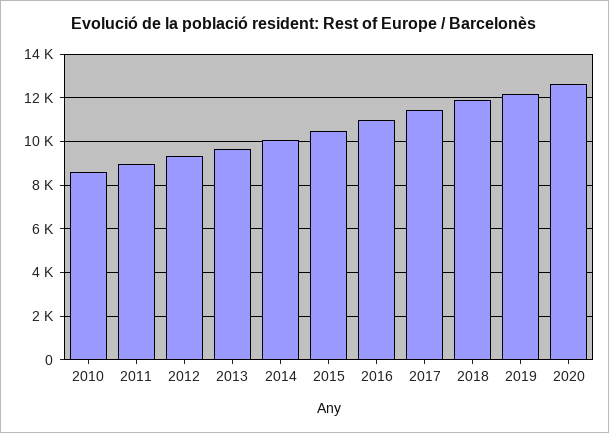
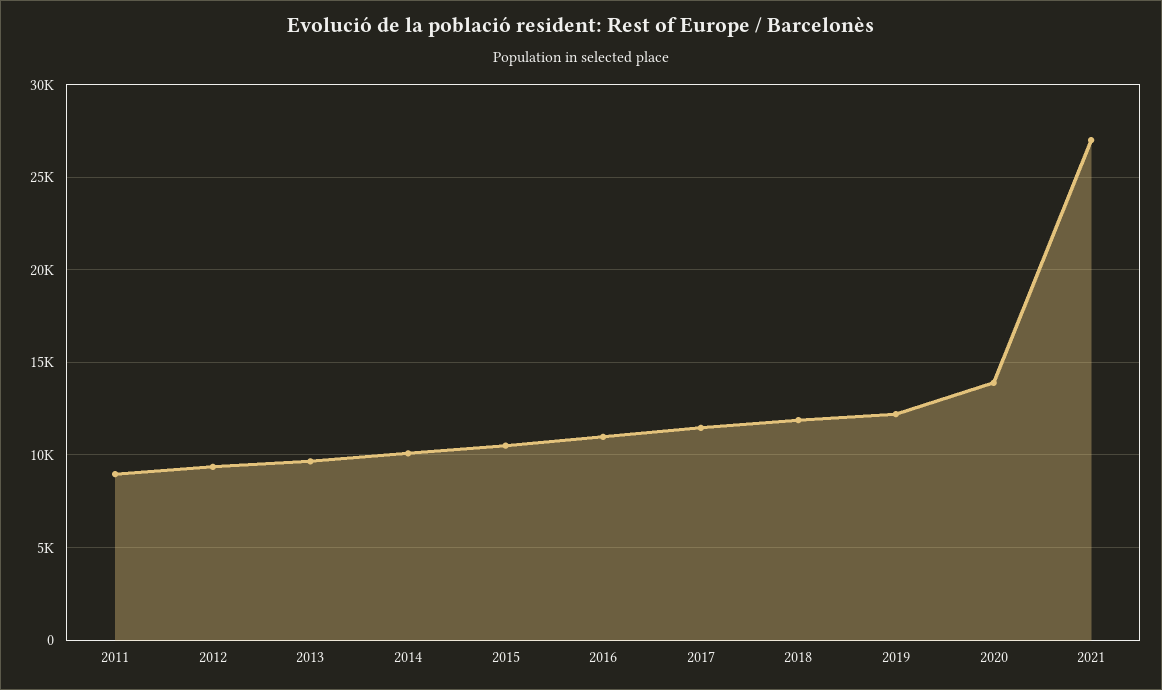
2010: 8500 -> none
2020: 12500 -> 14000
2021: none -> 27000

